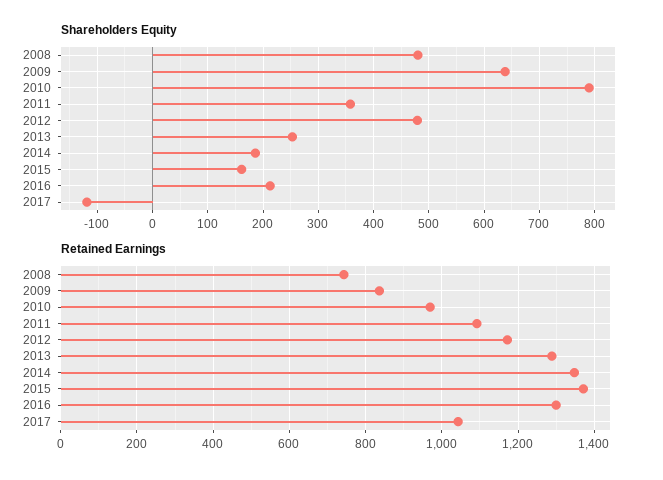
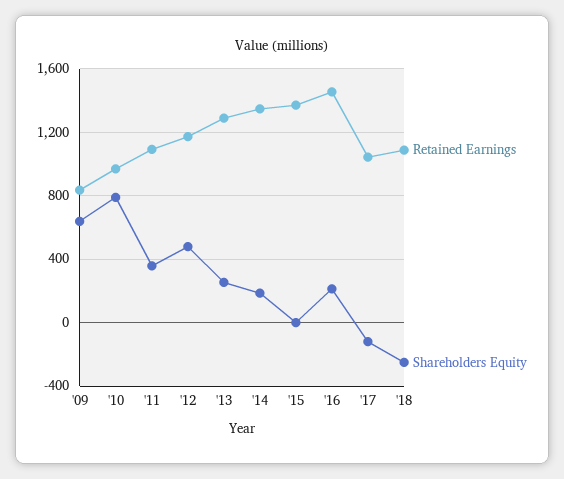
Shareholders Equity, 2008: 480 -> none
Shareholders Equity, 2015: 160 -> 0
Retained Earnings, 2008: 740 -> none
Retained Earnings, 2016: 1300 -> 1450
Retained Earnings, '18: none -> 1100
Shareholders Equity, '18: none -> -250

